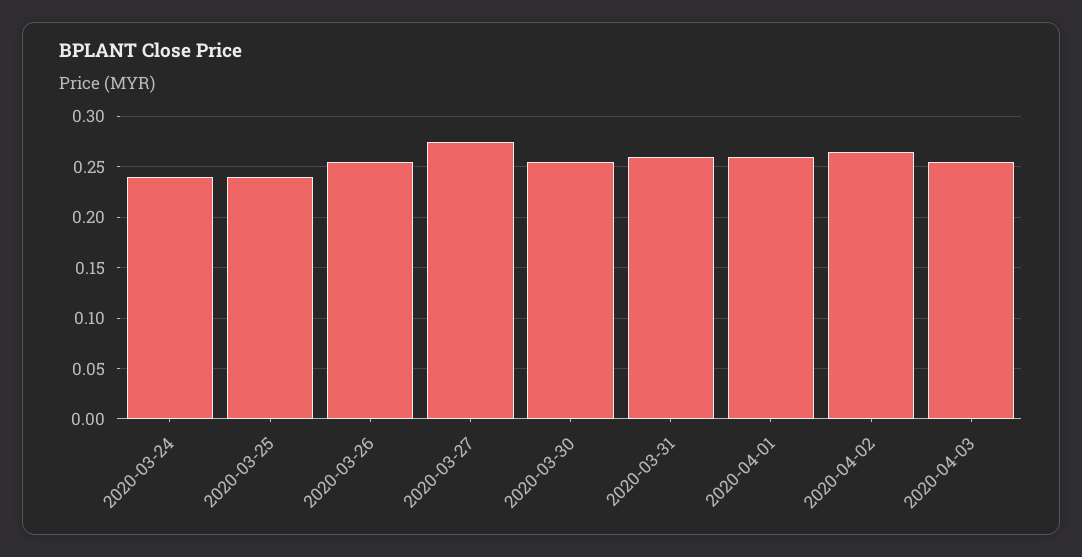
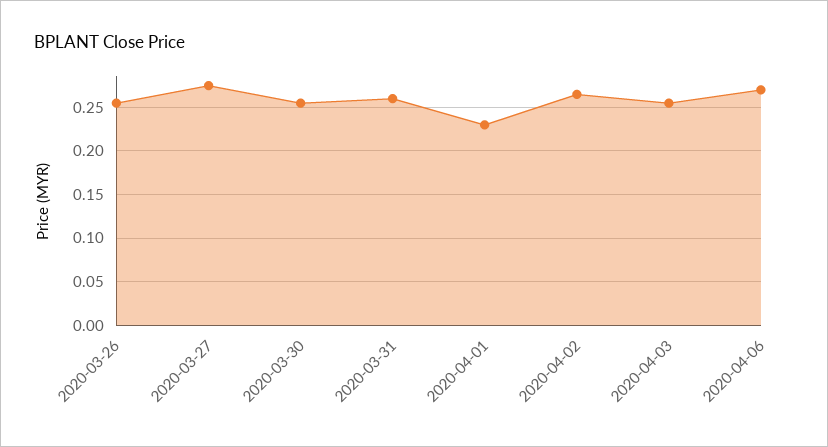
2020-03-24: 0.24 -> none
2020-03-25: 0.24 -> none
2020-04-01: 0.26 -> 0.23
2020-04-06: none -> 0.27

